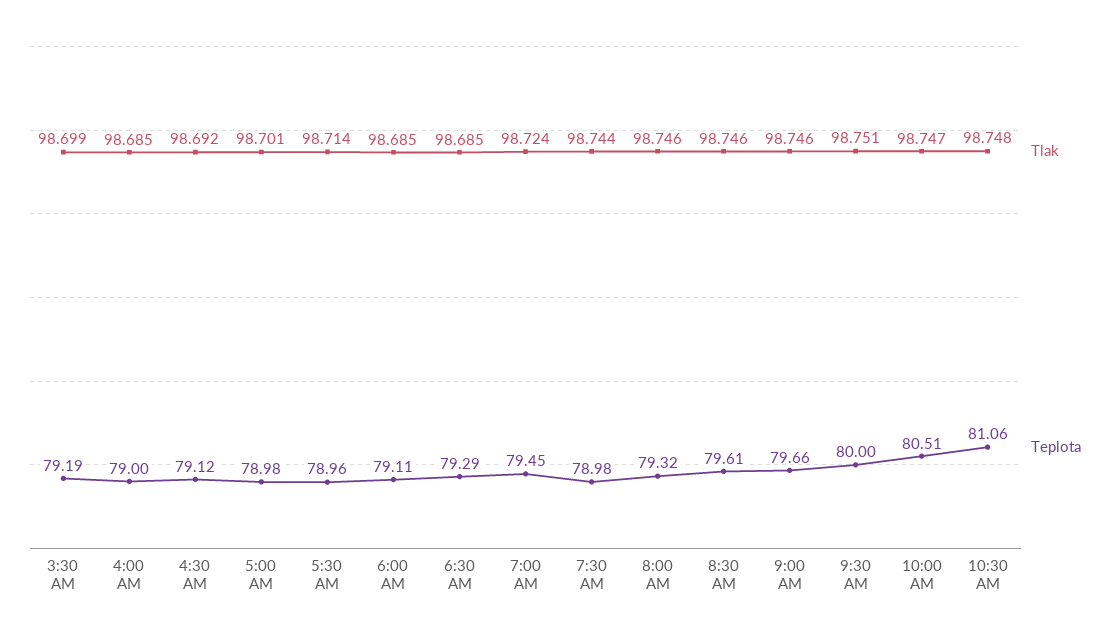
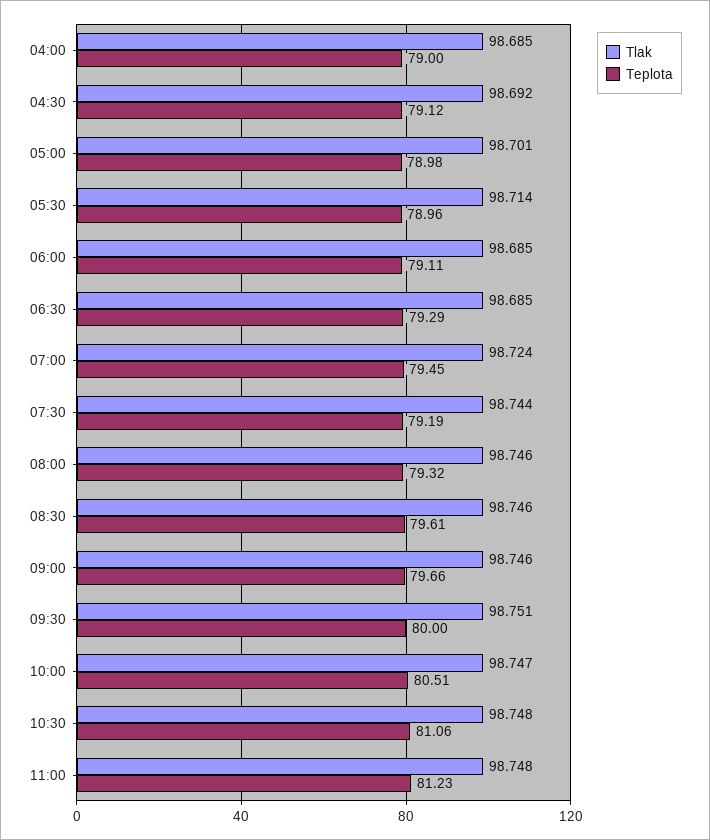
Tlak, 3:30 AM: 98.699 -> none
Teplota, 3:30 AM: 79.19 -> none
Teplota, 7:30 AM: 78.98 -> 79.19
Tlak, 11:00: none -> 98.748
Teplota, 11:00: none -> 81.23

